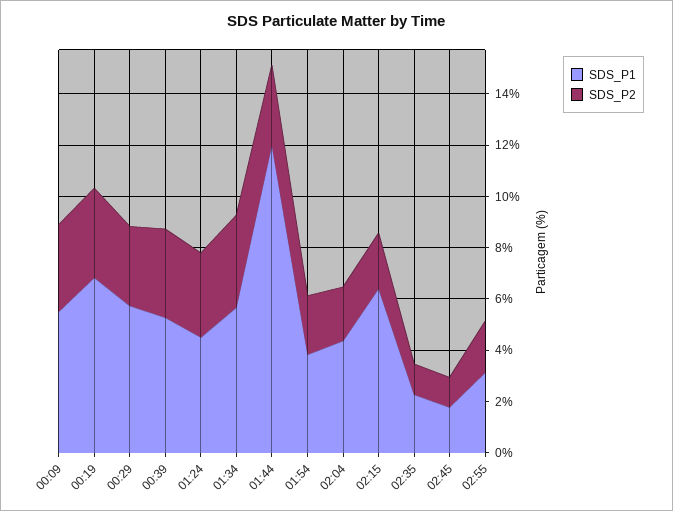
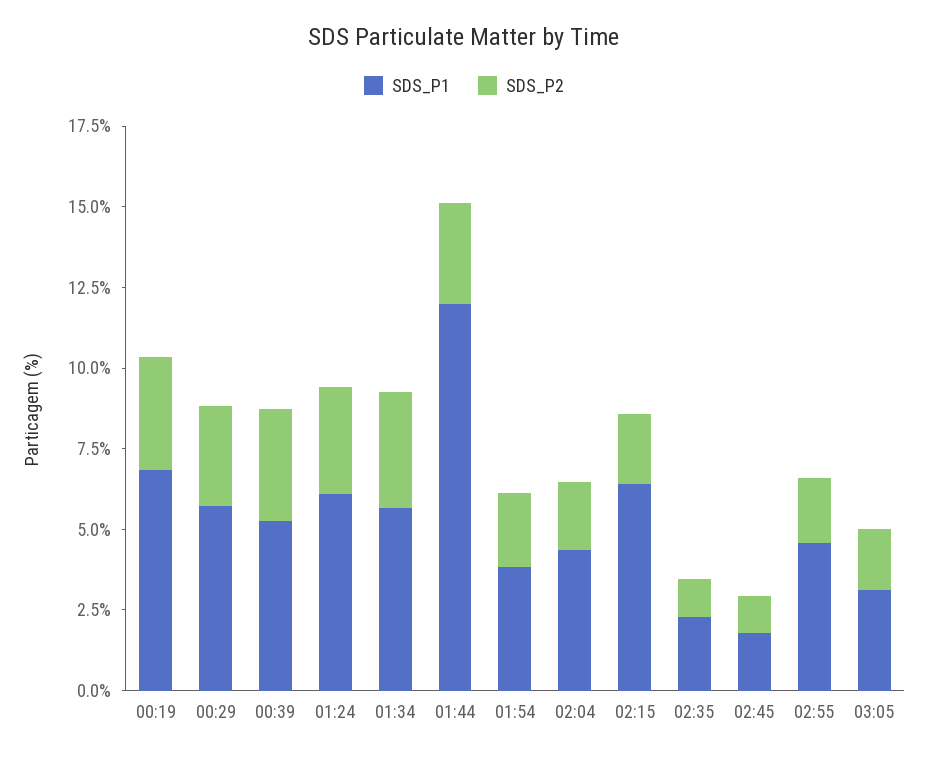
SDS_P1, 00:09: 5.5 -> none
SDS_P2, 00:09: 3.5 -> none
SDS_P1, 01:24: 4.5 -> 6
SDS_P1, 02:55: 3 -> 4.5
SDS_P1, 03:05: none -> 3
SDS_P2, 03:05: none -> 2

